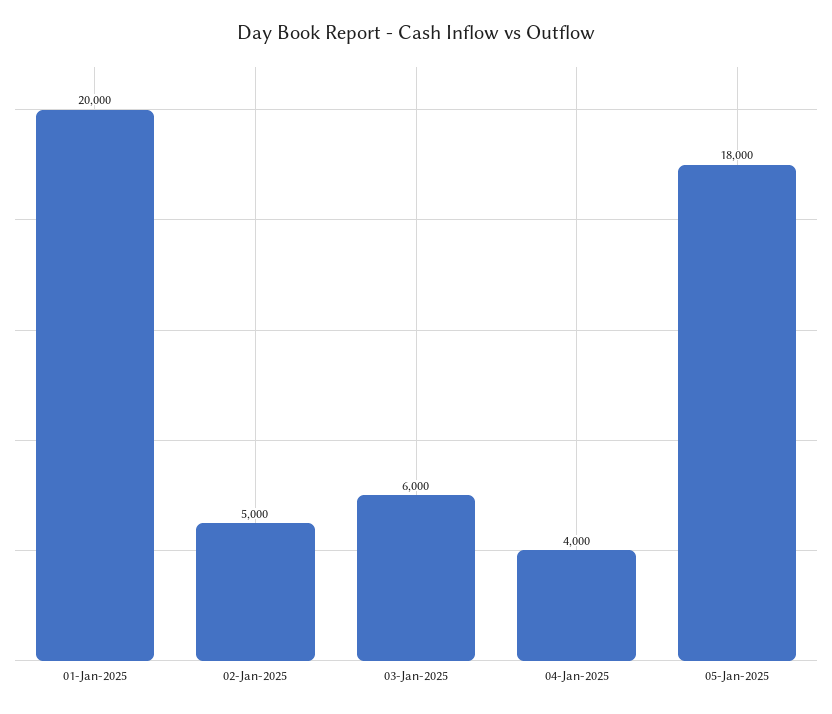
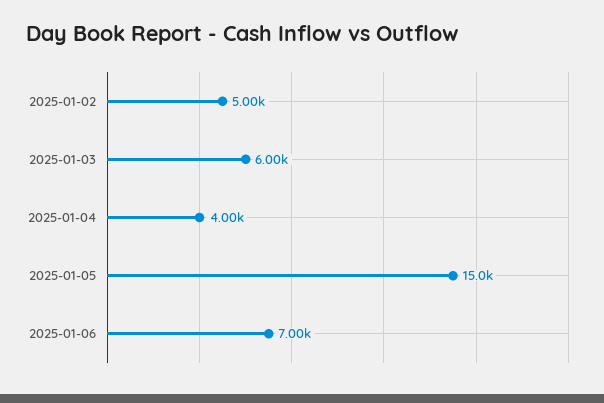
01-Jan-2025: 20000 -> none
05-Jan-2025: 18000 -> 15000
2025-01-06: none -> 7000

